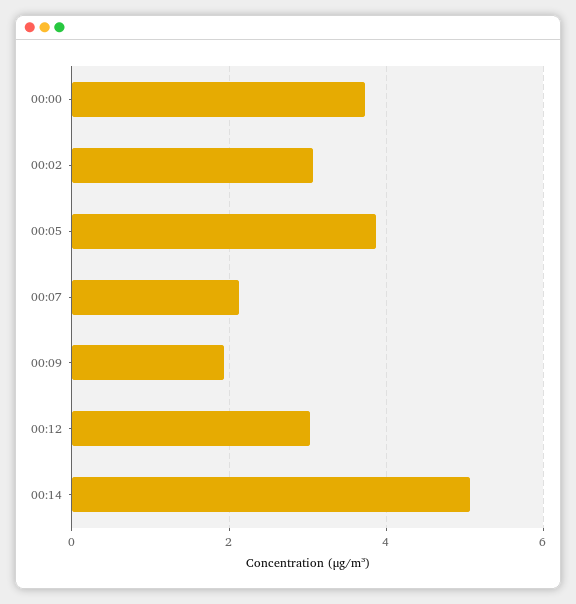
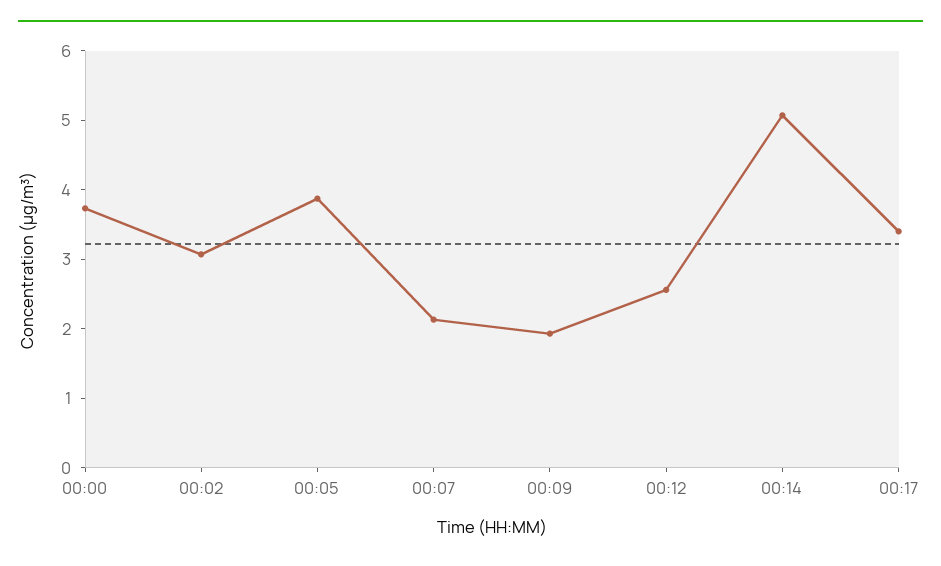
00:12: 3 -> 2.6
00:17: none -> 3.4

